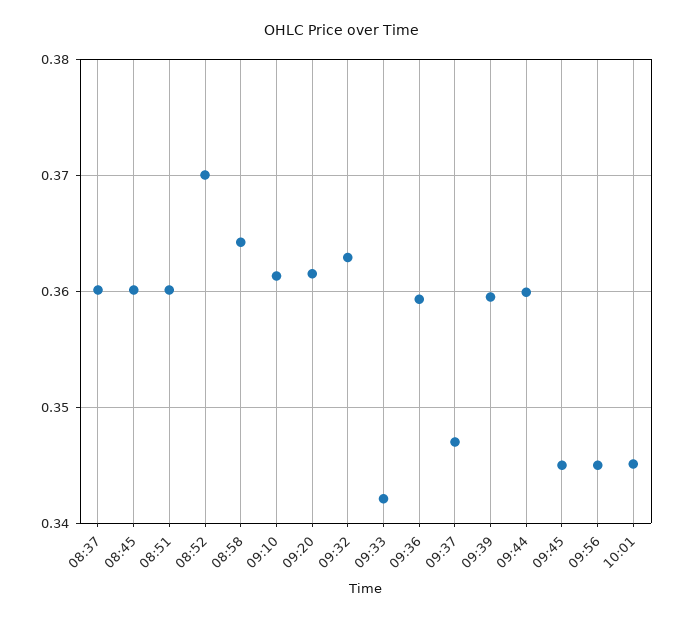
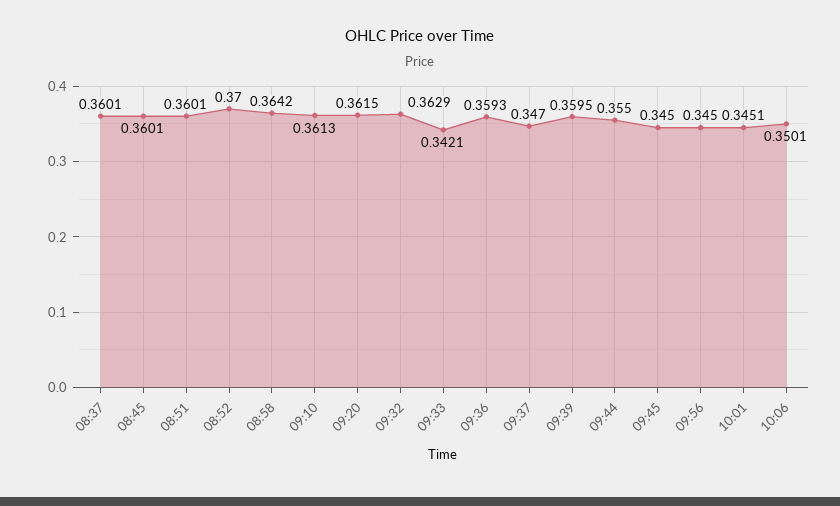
09:44: 0.36 -> 0.355
10:06: none -> 0.3501

